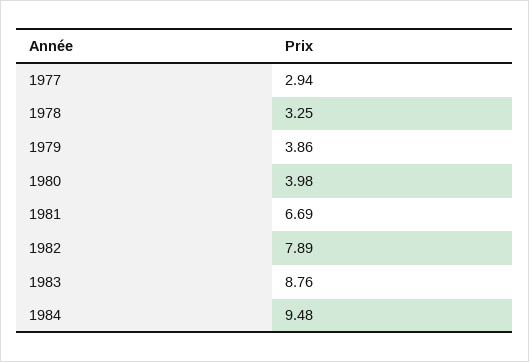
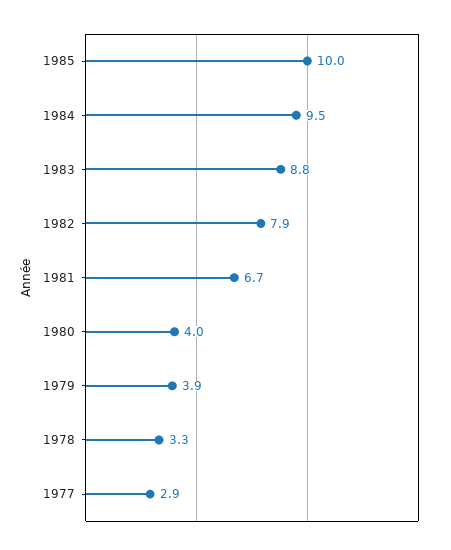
1985: none -> 10

